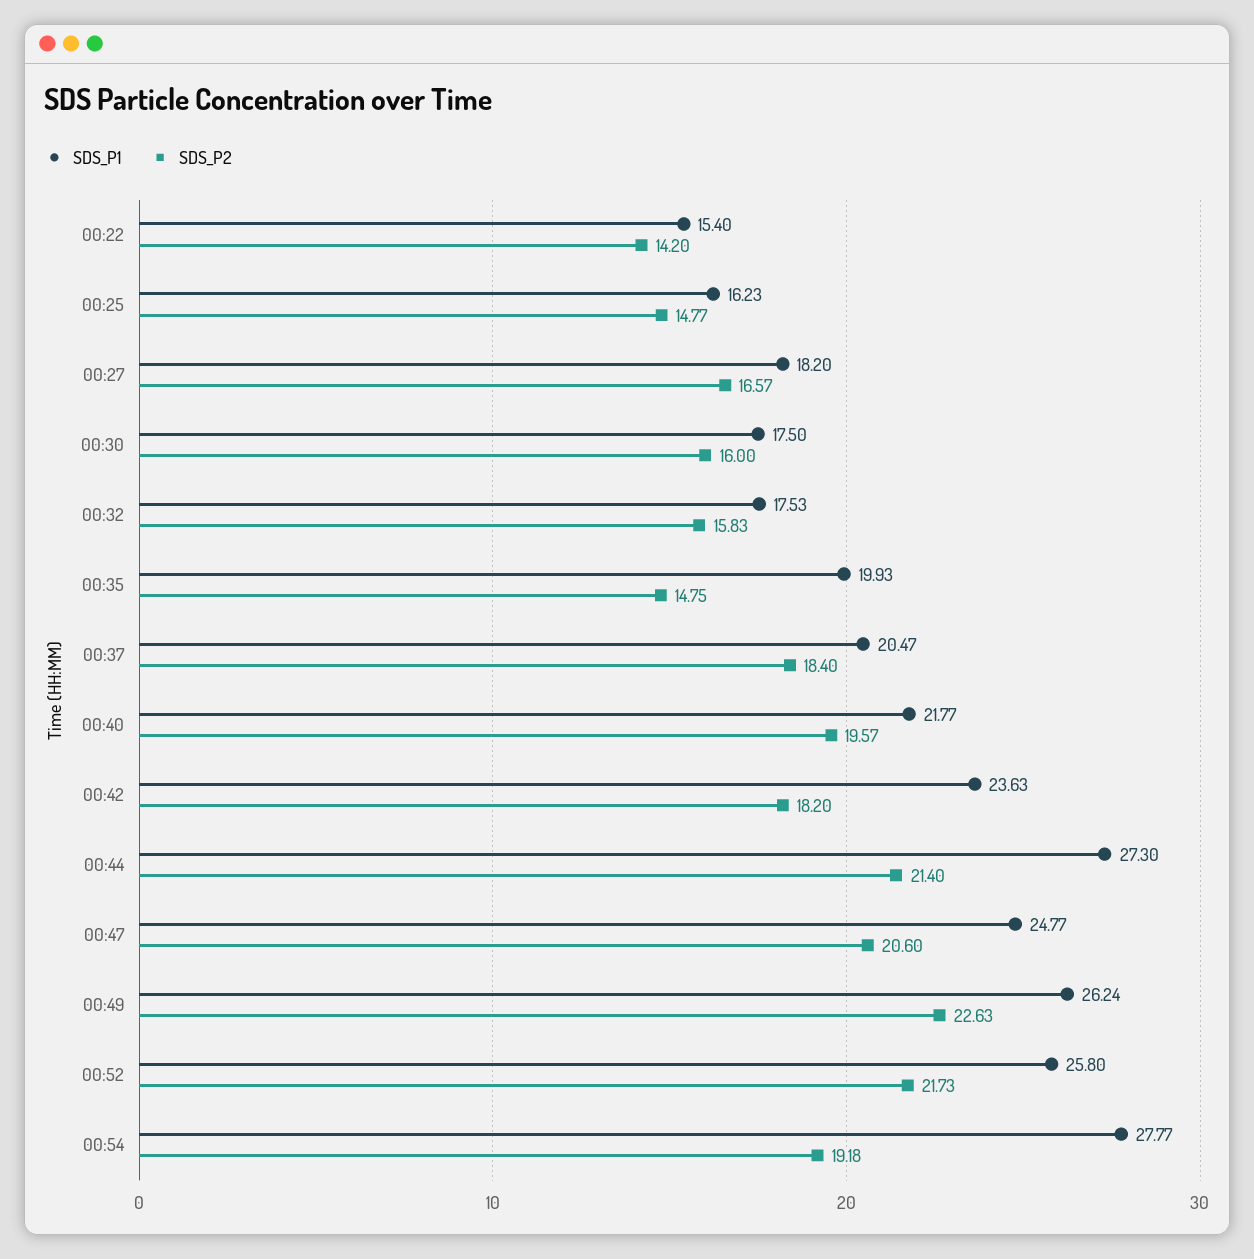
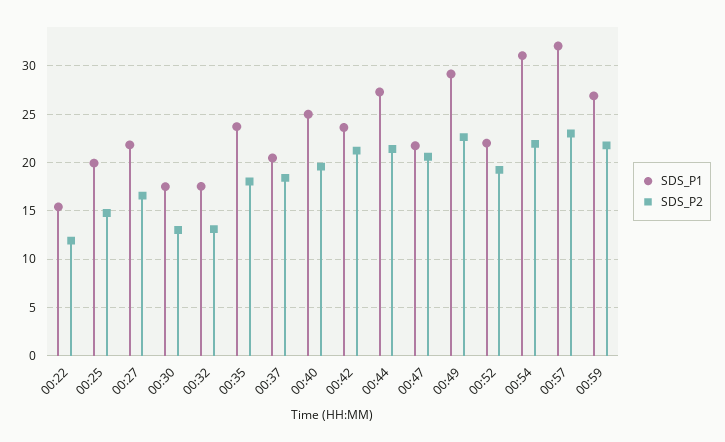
SDS_P2, 00:22: 14.2 -> 12
SDS_P1, 00:25: 16.23 -> 20
SDS_P1, 00:27: 18.2 -> 22
SDS_P2, 00:30: 16 -> 13
SDS_P2, 00:32: 15.83 -> 13
SDS_P1, 00:35: 19.93 -> 24
SDS_P2, 00:35: 14.75 -> 18
SDS_P1, 00:40: 21.77 -> 25
SDS_P2, 00:42: 18.2 -> 21
SDS_P1, 00:47: 24.77 -> 22
SDS_P1, 00:49: 26.24 -> 29
SDS_P1, 00:52: 25.8 -> 22
SDS_P2, 00:52: 21.73 -> 19
SDS_P1, 00:54: 27.77 -> 31
SDS_P2, 00:54: 19.18 -> 22
SDS_P1, 00:57: none -> 32
SDS_P2, 00:57: none -> 23
SDS_P1, 00:59: none -> 27
SDS_P2, 00:59: none -> 22

